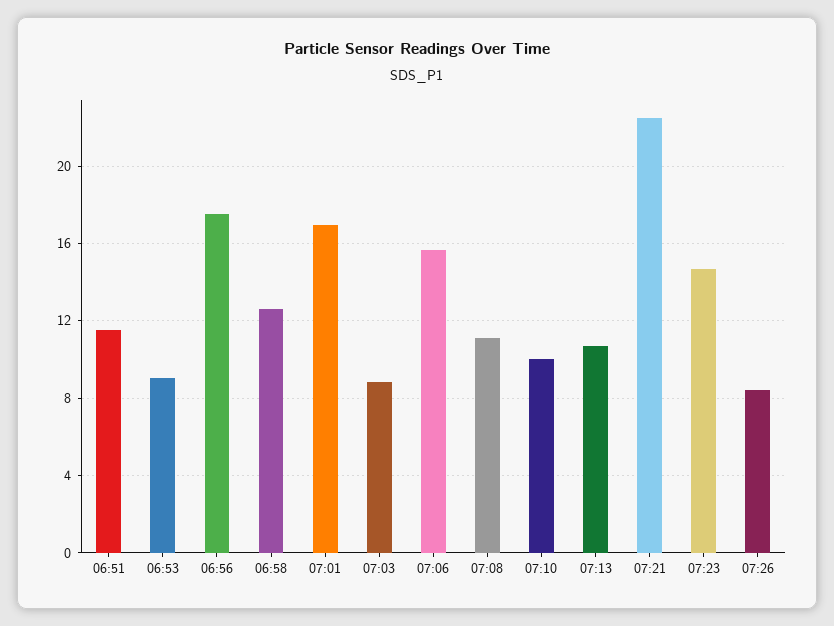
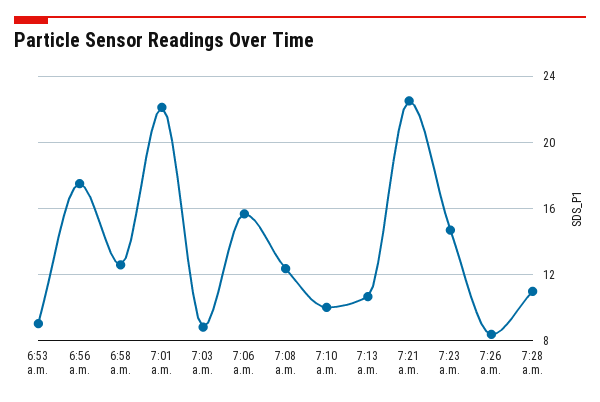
06:51: 11.5 -> none
07:01: 17 -> 22
07:08: 11 -> 12.5
7:28 a.m.: none -> 11

